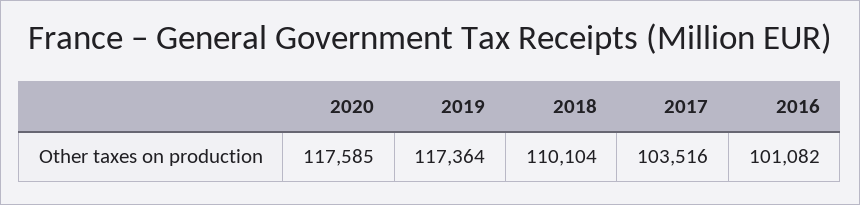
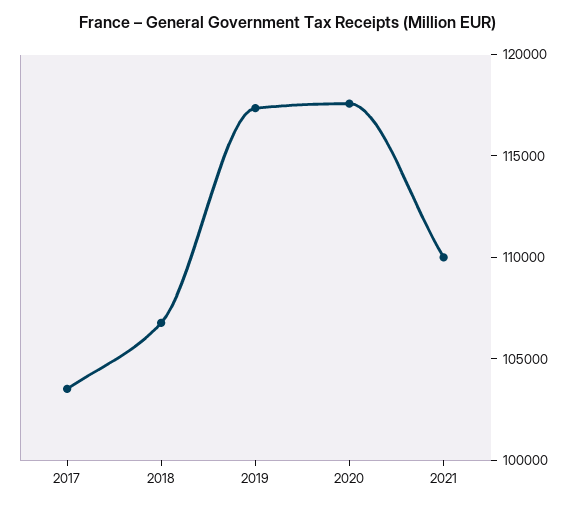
2018: 110104 -> 107000
2016: 101082 -> none
2021: none -> 110000

